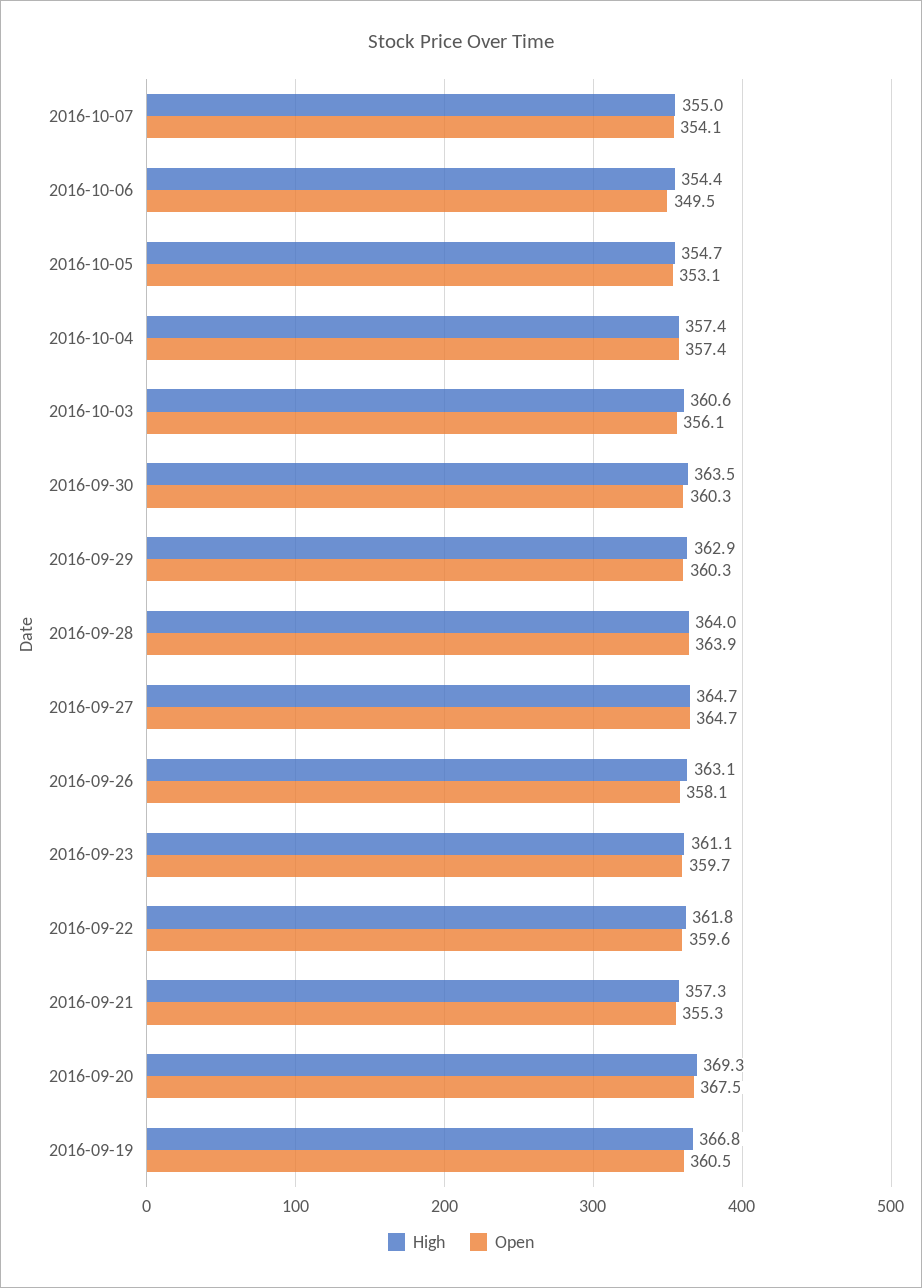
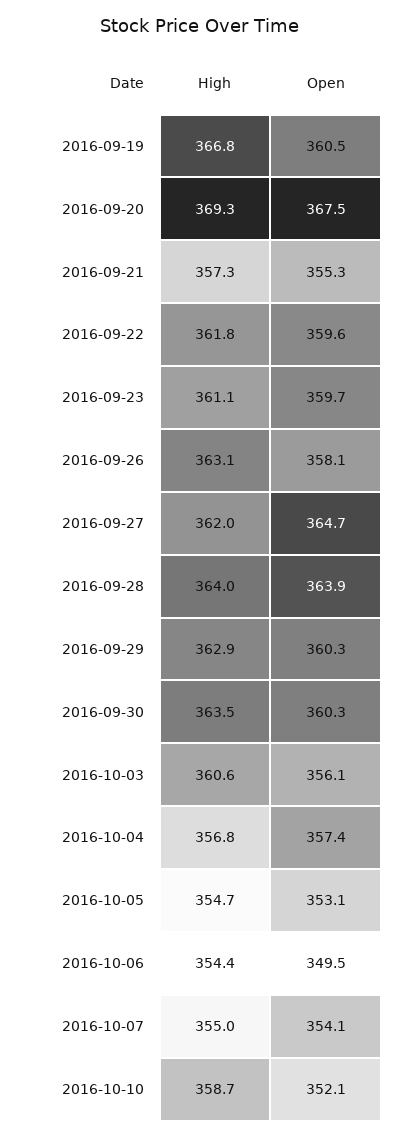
High, 2016-10-04: 357.4 -> 356.8
High, 2016-09-27: 364.7 -> 362
High, 2016-10-10: none -> 358.7
Open, 2016-10-10: none -> 352.1

